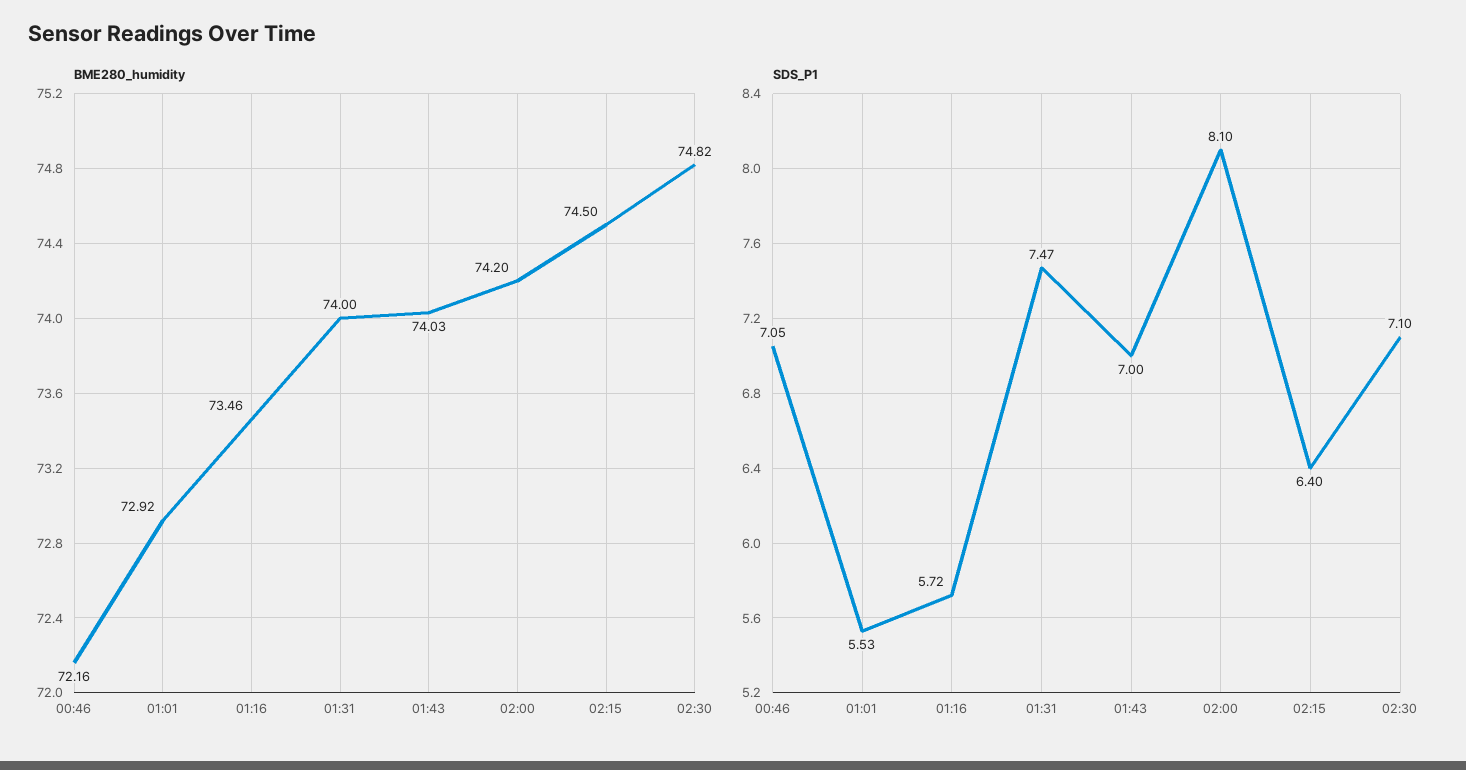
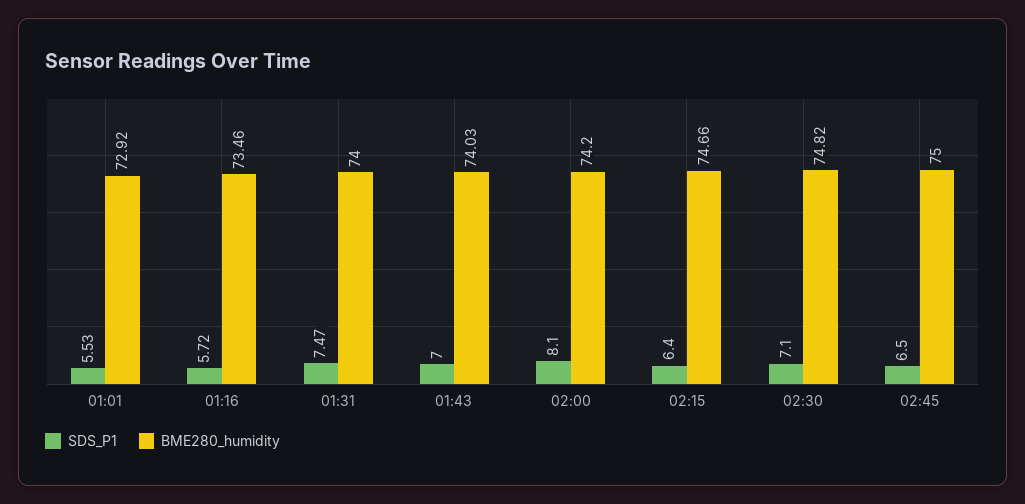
BME280_humidity, 00:46: 72.16 -> none
BME280_humidity, 02:15: 74.5 -> 74.66
SDS_P1, 00:46: 7.05 -> none
SDS_P1, 02:45: none -> 6.5
BME280_humidity, 02:45: none -> 75

